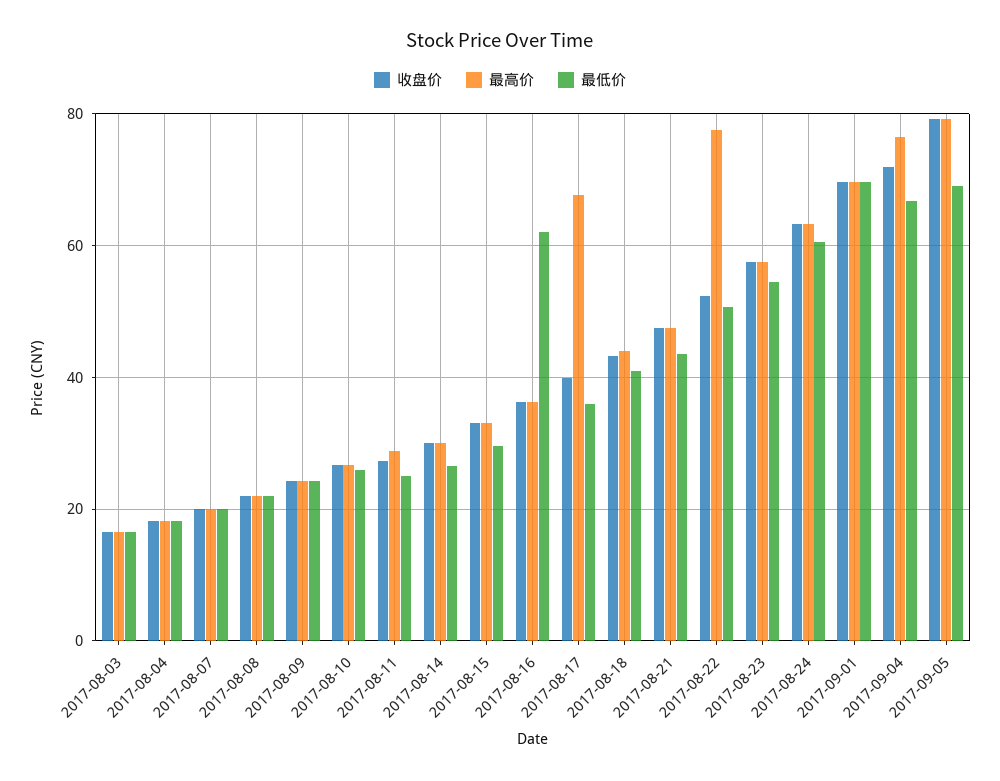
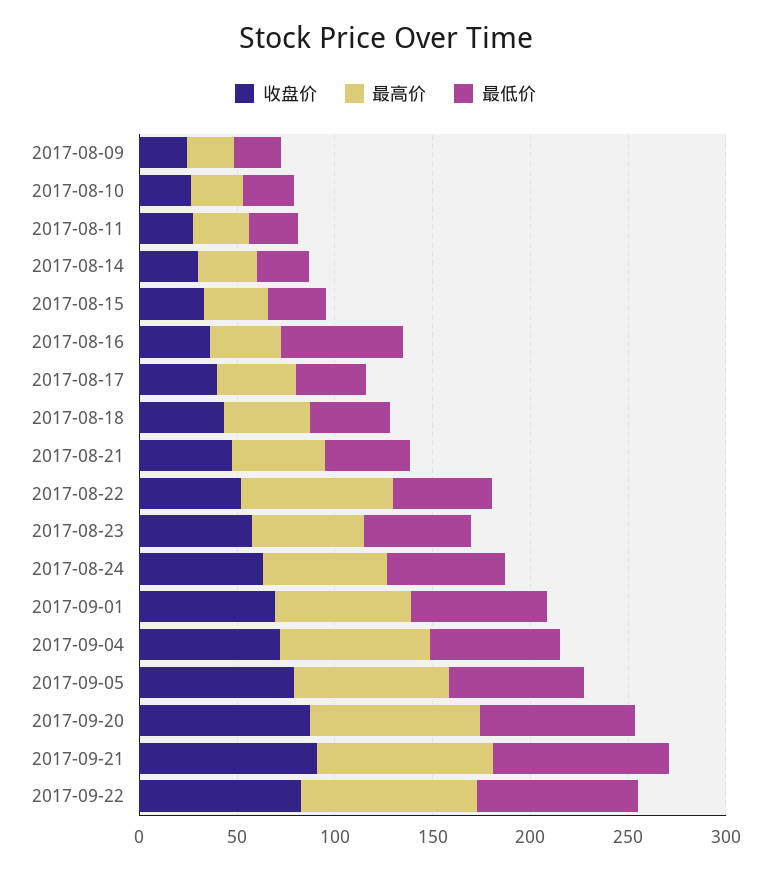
收盘价, 2017-08-03: 16 -> none
最高价, 2017-08-03: 16 -> none
最低价, 2017-08-03: 16 -> none
收盘价, 2017-08-04: 18 -> none
最高价, 2017-08-04: 18 -> none
最低价, 2017-08-04: 18 -> none
收盘价, 2017-08-07: 20 -> none
最高价, 2017-08-07: 20 -> none
最低价, 2017-08-07: 20 -> none
收盘价, 2017-08-08: 22 -> none
最高价, 2017-08-08: 22 -> none
最低价, 2017-08-08: 22 -> none
最高价, 2017-08-17: 68 -> 40
收盘价, 2017-09-20: none -> 90
最高价, 2017-09-20: none -> 90
最低价, 2017-09-20: none -> 80
收盘价, 2017-09-21: none -> 90
最高价, 2017-09-21: none -> 90
最低价, 2017-09-21: none -> 90
收盘价, 2017-09-22: none -> 80
最高价, 2017-09-22: none -> 90
最低价, 2017-09-22: none -> 80

